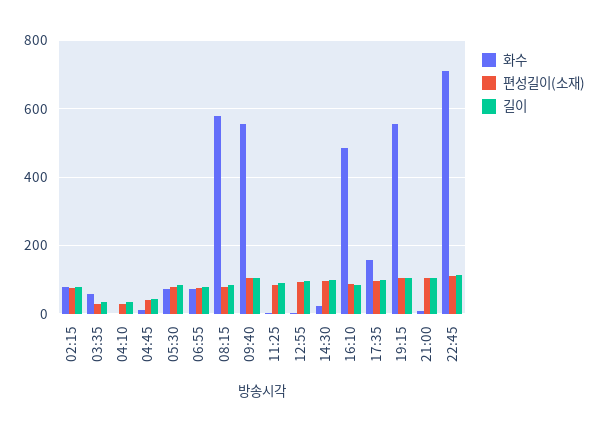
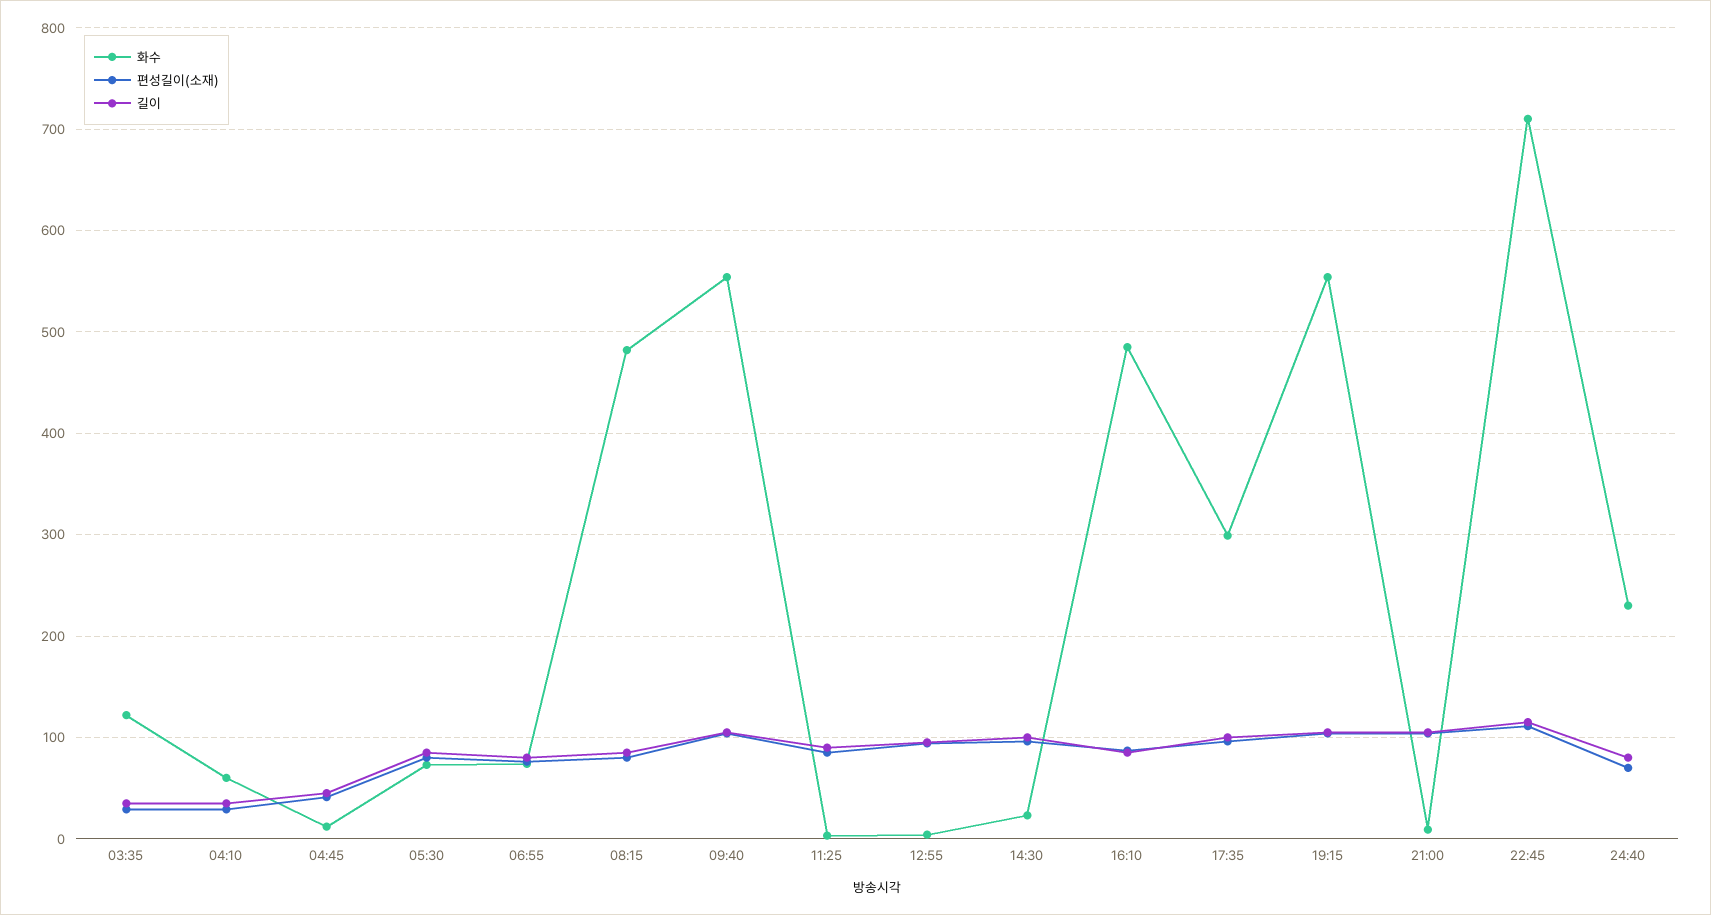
화수, 02:15: 80 -> none
편성길이(소재), 02:15: 80 -> none
길이, 02:15: 80 -> none
화수, 03:35: 60 -> 120
화수, 04:10: 0 -> 60
화수, 08:15: 580 -> 480
화수, 17:35: 160 -> 300
화수, 24:40: none -> 230
편성길이(소재), 24:40: none -> 70
길이, 24:40: none -> 80

